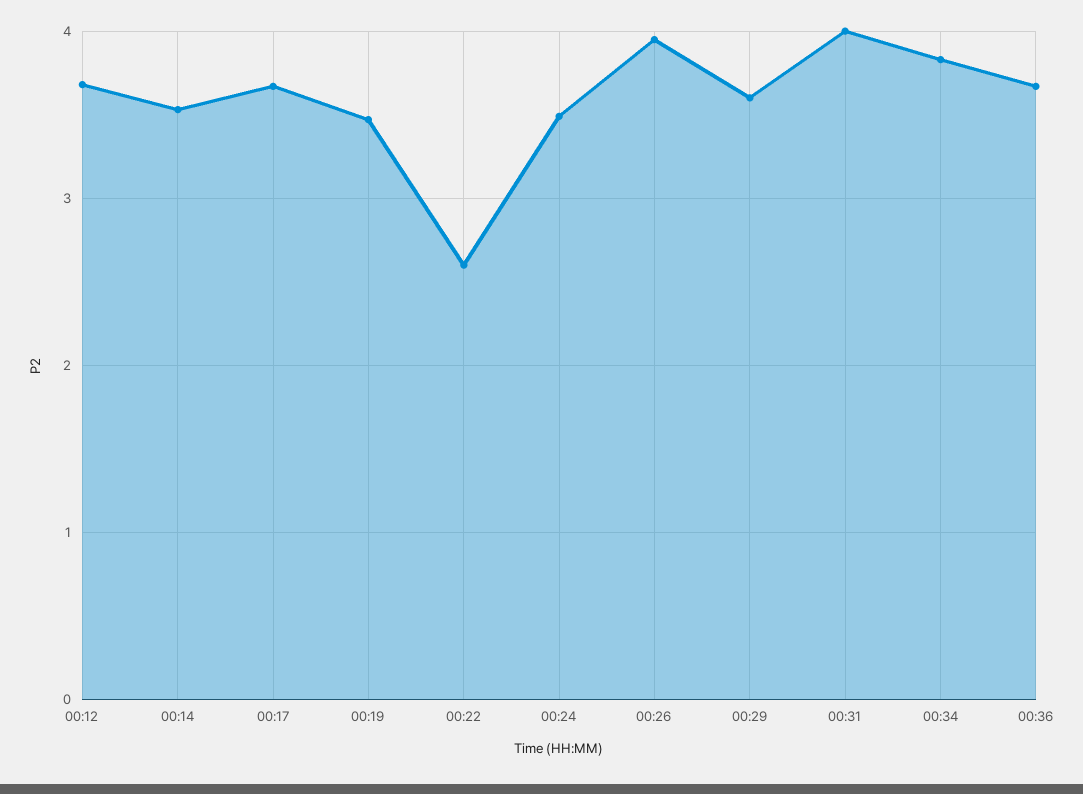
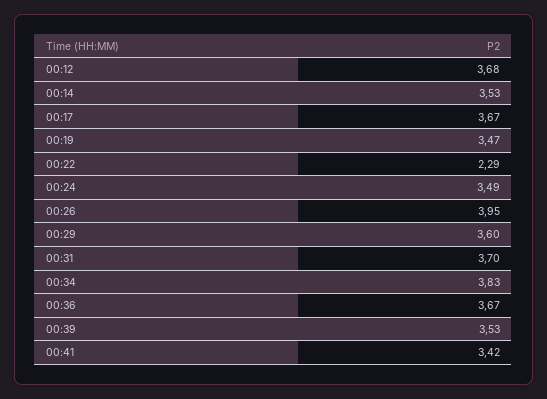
00:22: 2.6 -> 2.29
00:31: 4 -> 3.7
00:39: none -> 3.53
00:41: none -> 3.42

